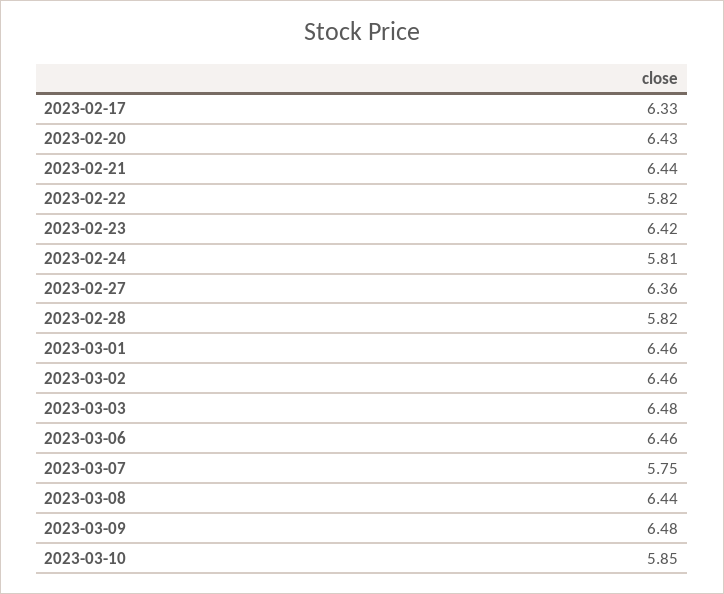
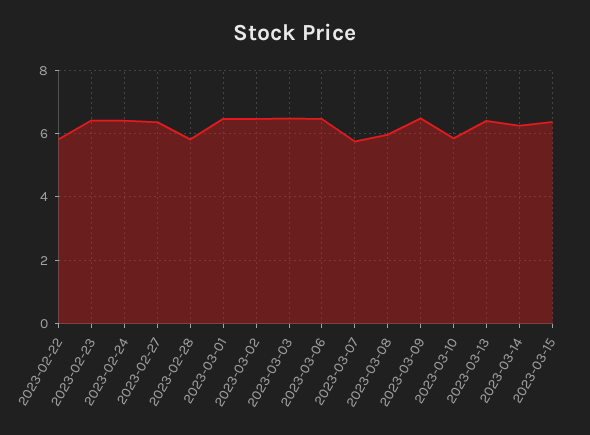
2023-02-17: 6.33 -> none
2023-02-20: 6.43 -> none
2023-02-21: 6.44 -> none
2023-02-24: 5.81 -> 6.4
2023-03-08: 6.44 -> 6
2023-03-13: none -> 6.4
2023-03-14: none -> 6.2
2023-03-15: none -> 6.4

